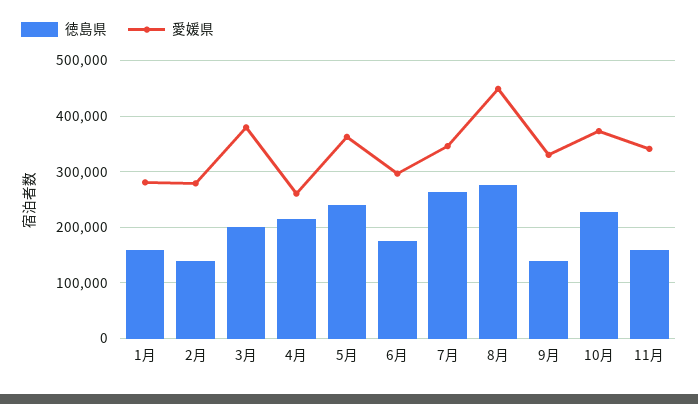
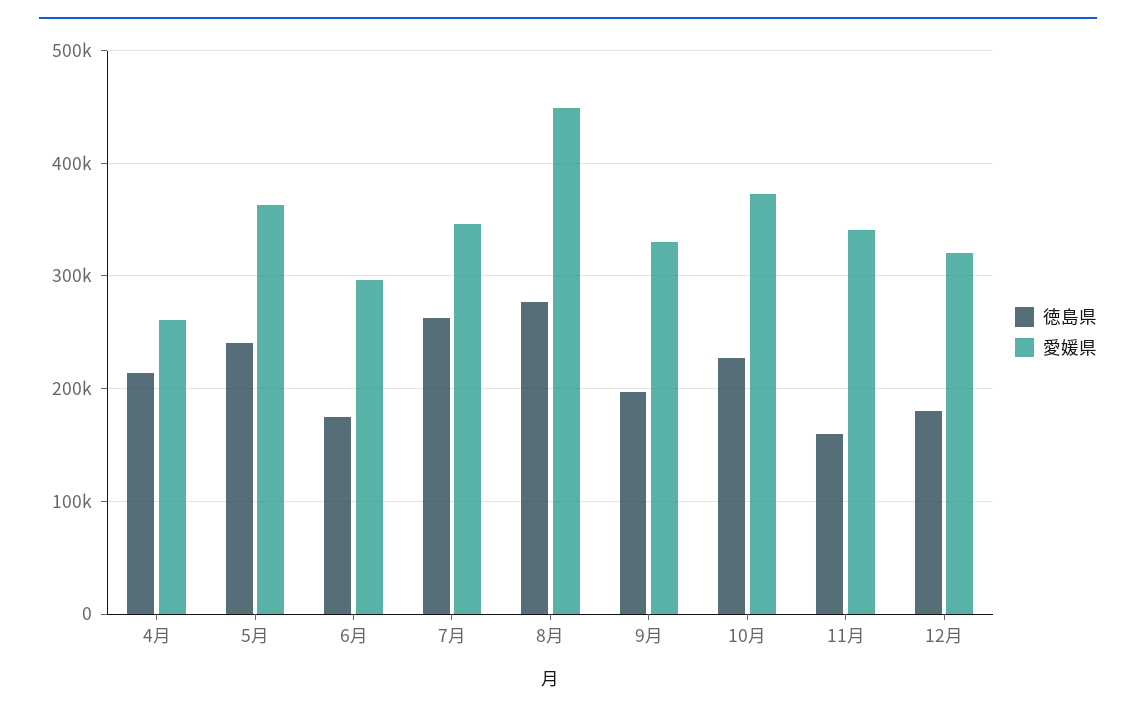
徳島県, 1月: 160000 -> none
愛媛県, 1月: 280000 -> none
徳島県, 2月: 140000 -> none
愛媛県, 2月: 280000 -> none
徳島県, 3月: 200000 -> none
愛媛県, 3月: 380000 -> none
徳島県, 9月: 140000 -> 200000
徳島県, 12月: none -> 180000
愛媛県, 12月: none -> 320000

